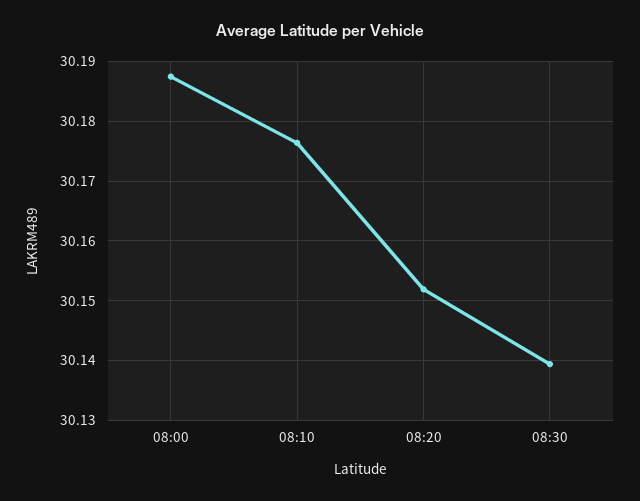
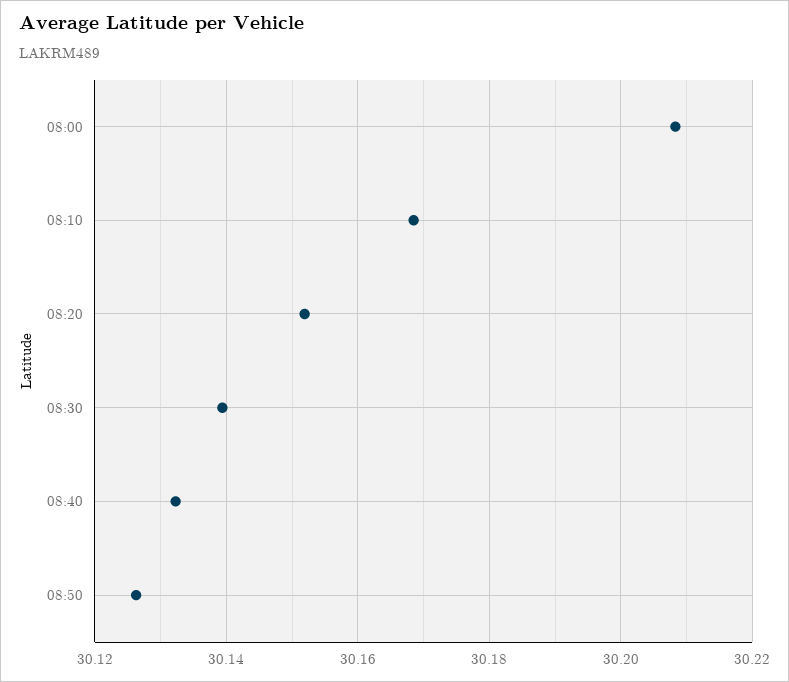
08:00: 30.188 -> 30.208
08:10: 30.176 -> 30.168
08:40: none -> 30.132
08:50: none -> 30.126

